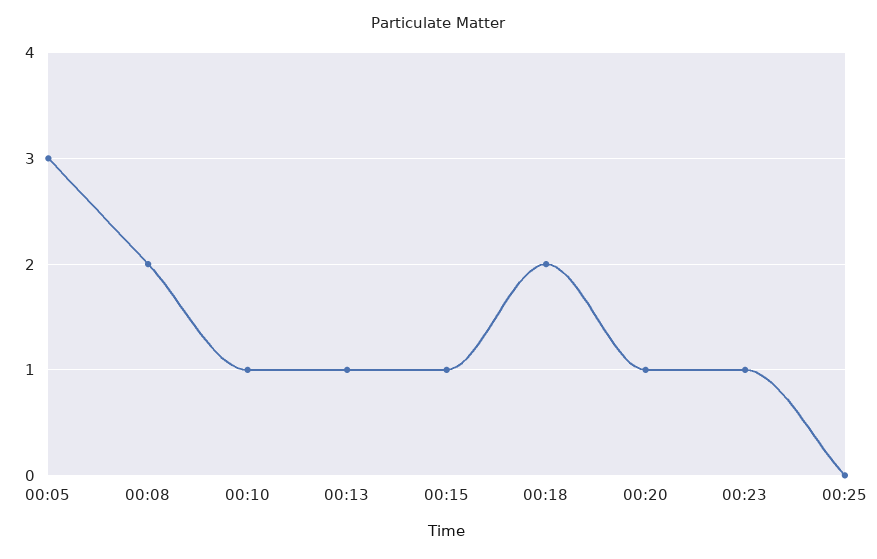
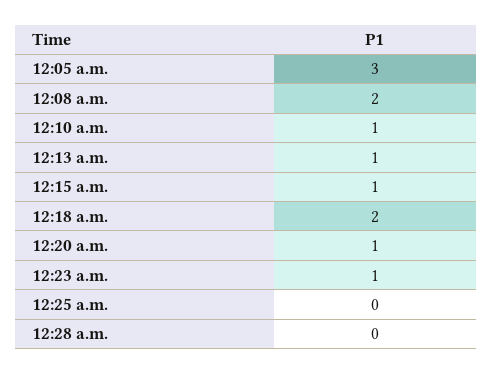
12:28 a.m.: none -> 0

